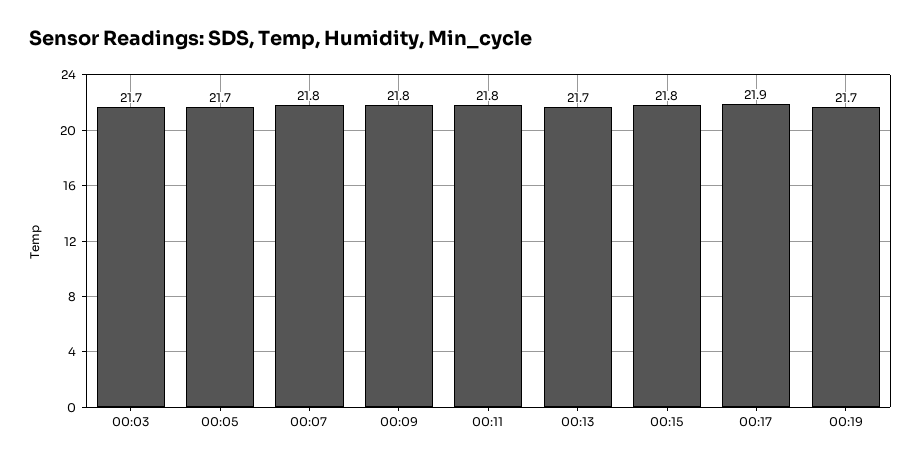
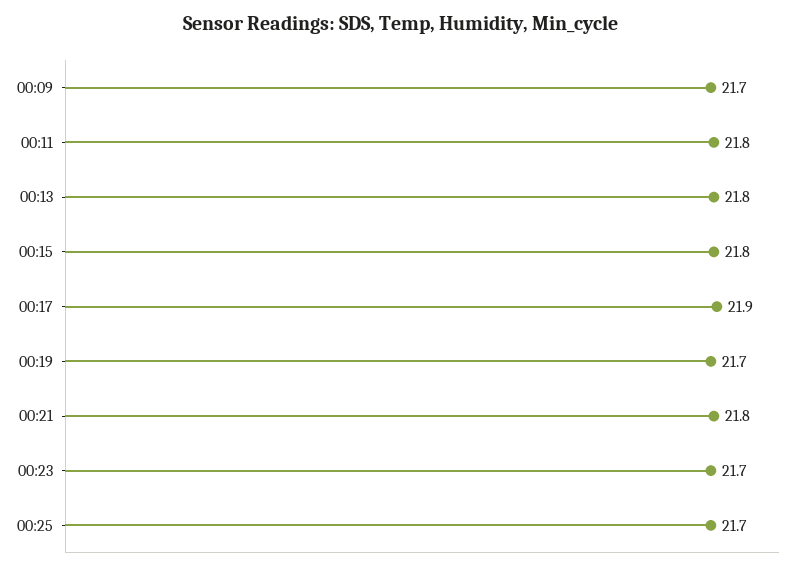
00:03: 21.7 -> none
00:05: 21.7 -> none
00:07: 21.8 -> none
00:09: 21.8 -> 21.7
00:13: 21.7 -> 21.8
00:21: none -> 21.8
00:23: none -> 21.7
00:25: none -> 21.7

